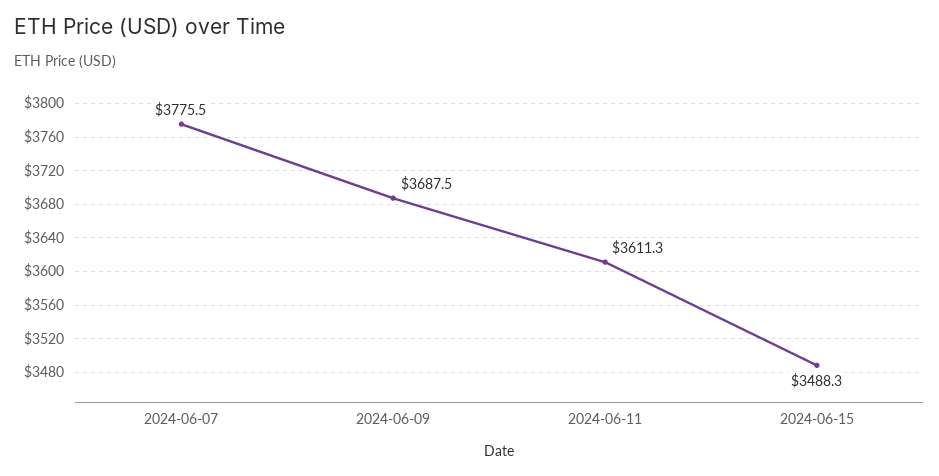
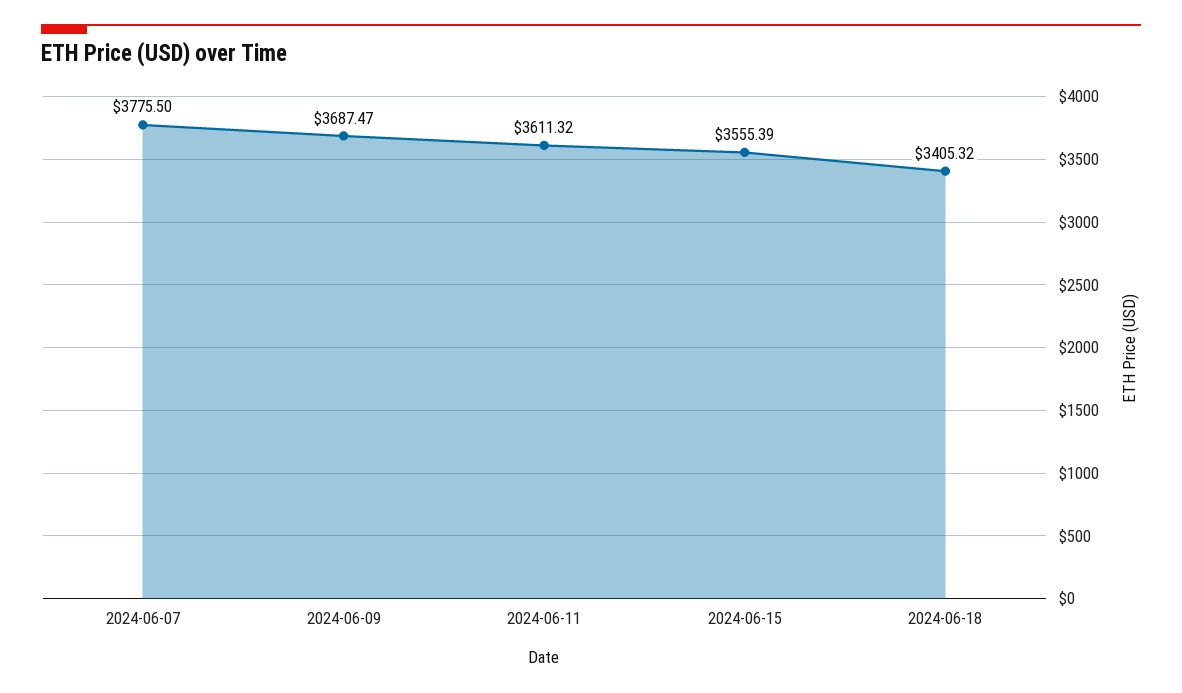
2024-06-15: 3488.3 -> 3555.39
2024-06-18: none -> 3405.32

